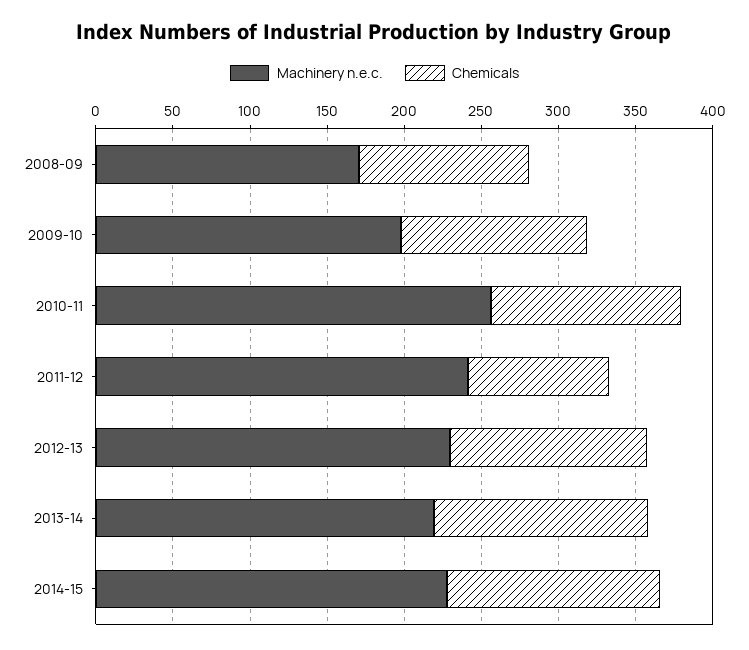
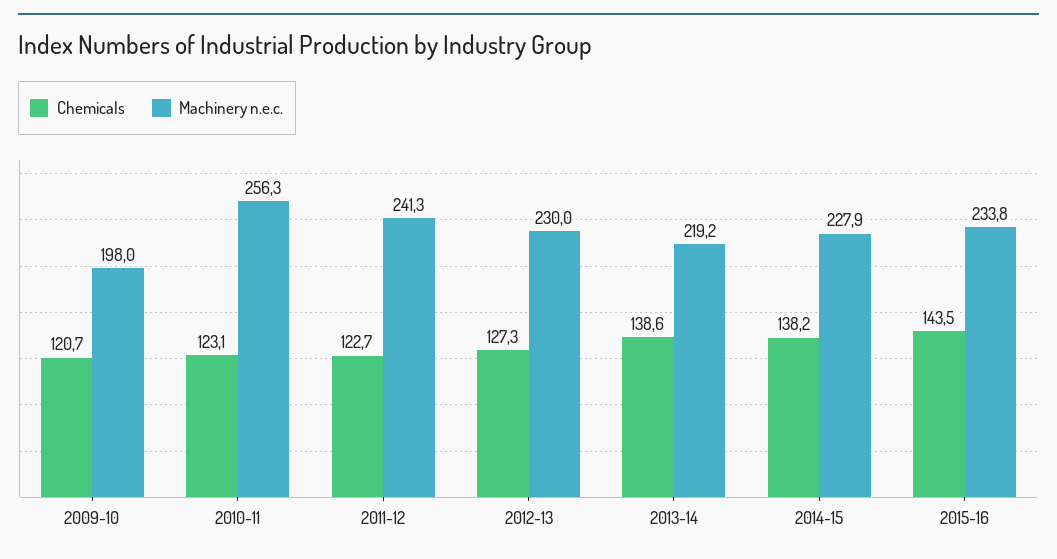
Machinery n.e.c., 2008-09: 170 -> none
Chemicals, 2008-09: 110 -> none
Chemicals, 2011-12: 90 -> 122.7
Chemicals, 2015-16: none -> 143.5
Machinery n.e.c., 2015-16: none -> 233.8

